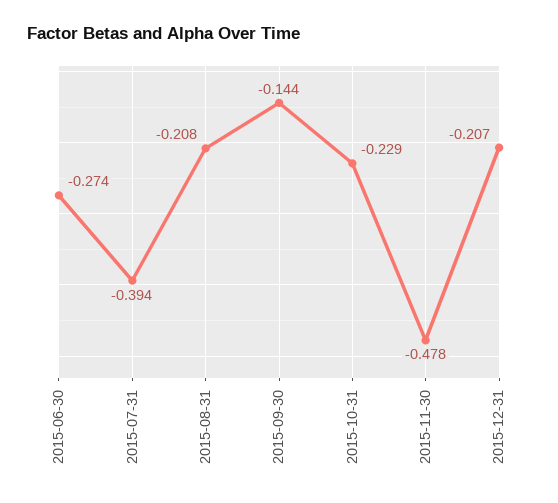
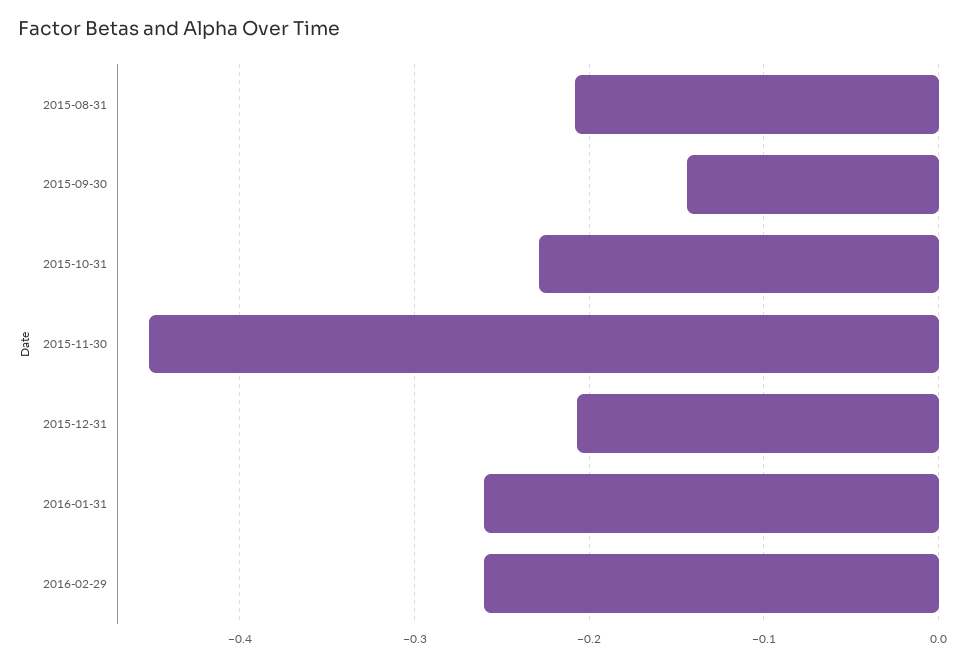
2015-06-30: -0.274 -> none
2015-07-31: -0.394 -> none
2015-11-30: -0.478 -> -0.45
2016-01-31: none -> -0.26
2016-02-29: none -> -0.26

